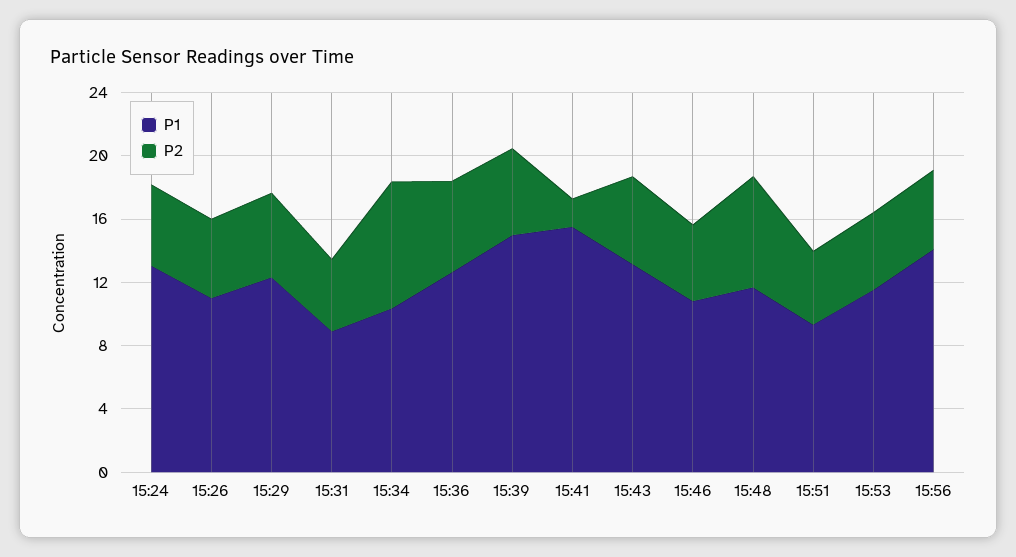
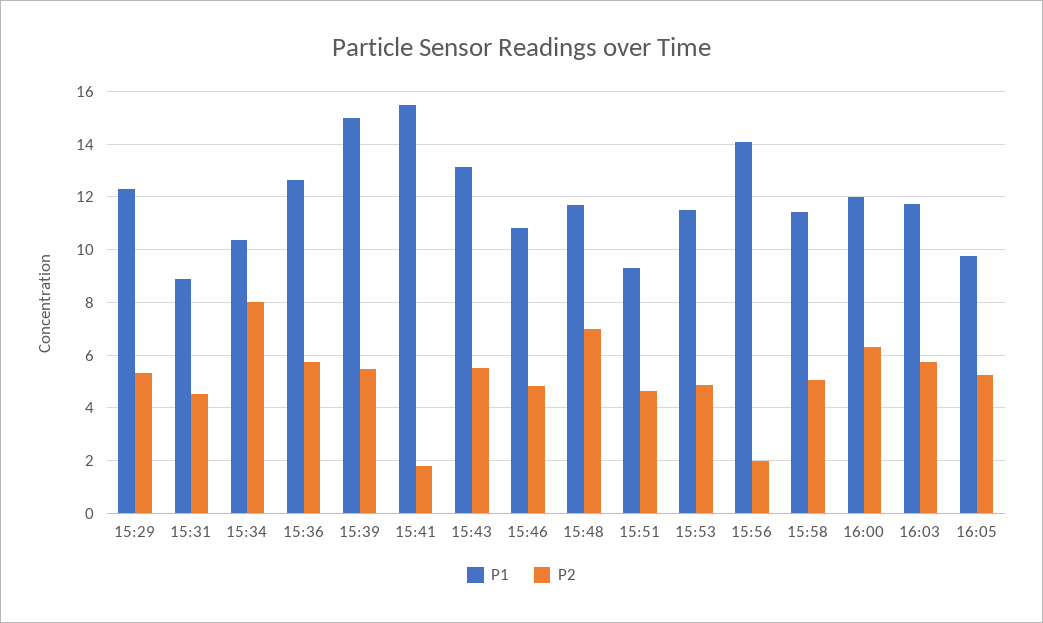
P1, 15:24: 13 -> none
P2, 15:24: 5 -> none
P1, 15:26: 11 -> none
P2, 15:26: 5 -> none
P2, 15:56: 5 -> 2
P1, 15:58: none -> 11.5
P2, 15:58: none -> 5
P1, 16:00: none -> 12
P2, 16:00: none -> 6.25
P1, 16:03: none -> 11.75
P2, 16:03: none -> 5.75
P1, 16:05: none -> 9.75
P2, 16:05: none -> 5.25

